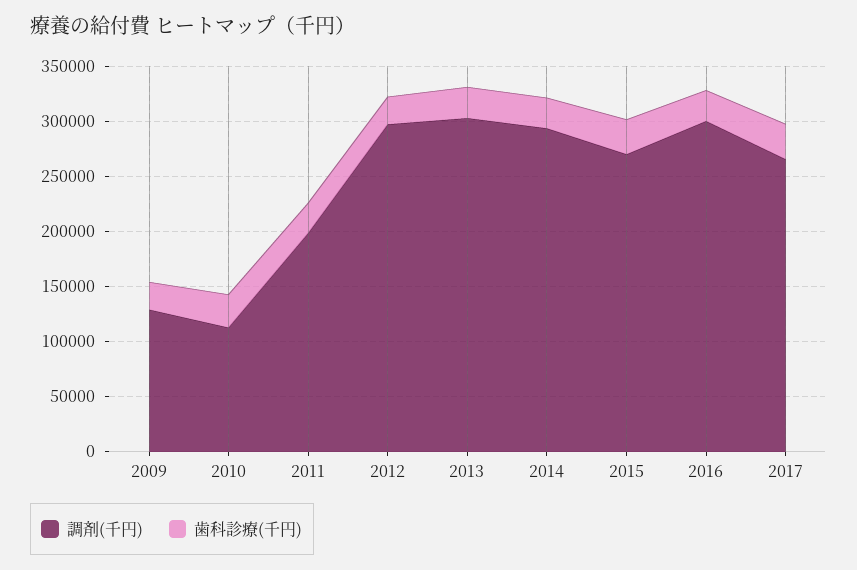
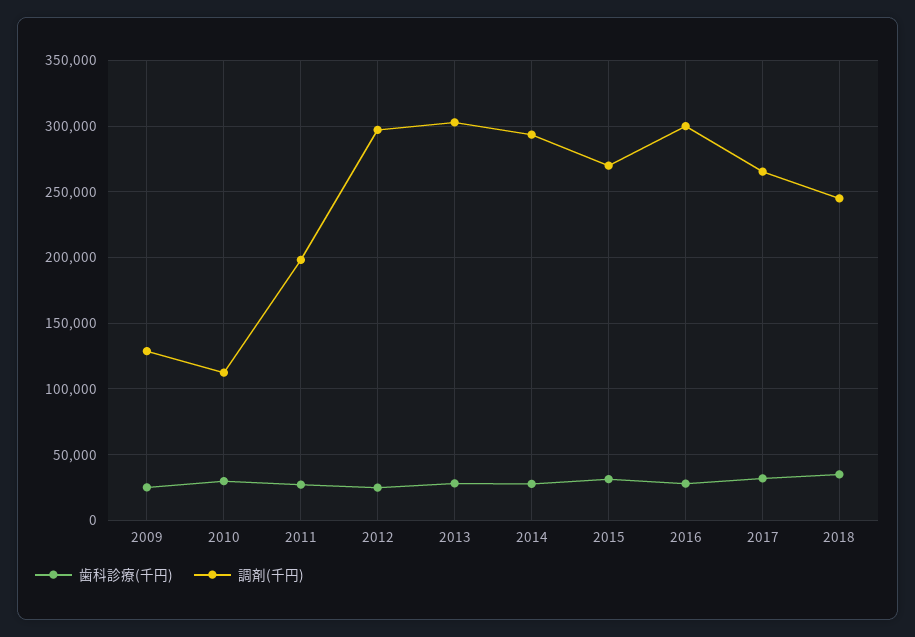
歯科診療(千円), 2018: none -> 35000
調剤(千円), 2018: none -> 245000

